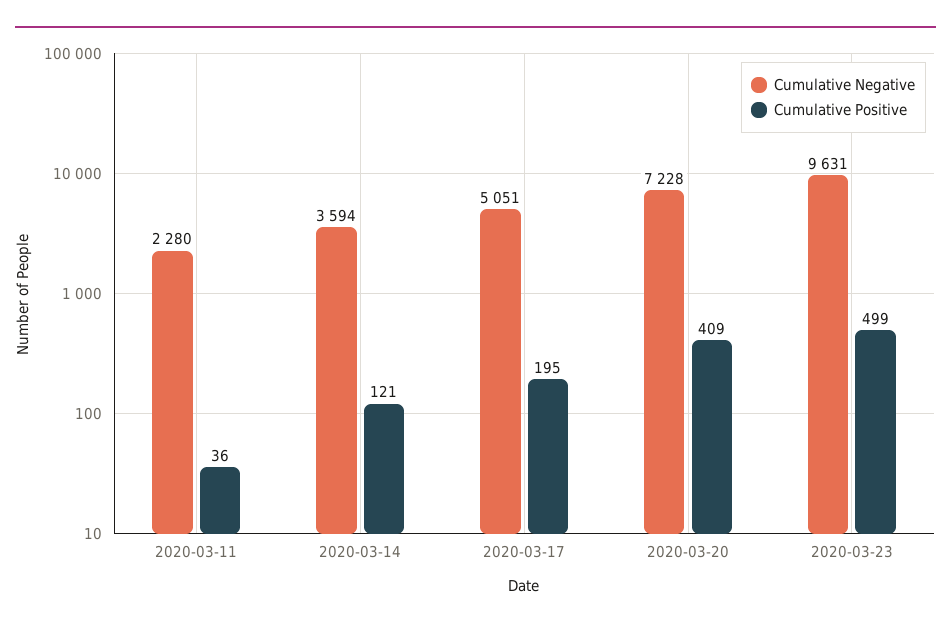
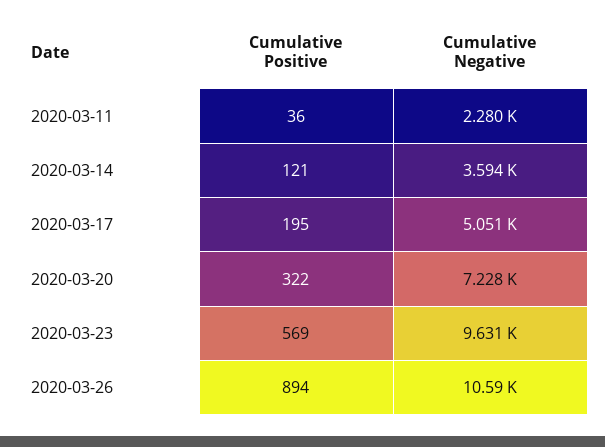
Cumulative Positive, 2020-03-20: 409 -> 322
Cumulative Positive, 2020-03-23: 499 -> 569
Cumulative Positive, 2020-03-26: none -> 894
Cumulative Negative, 2020-03-26: none -> 10590

